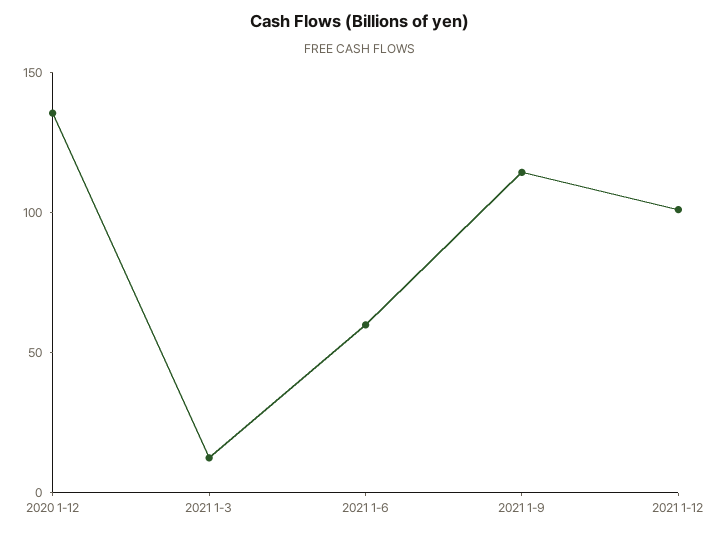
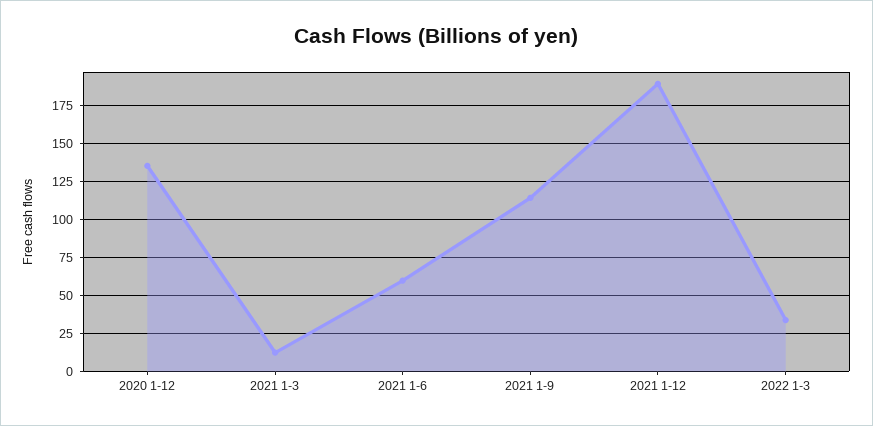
2021 1-12: 100 -> 190
2022 1-3: none -> 35

